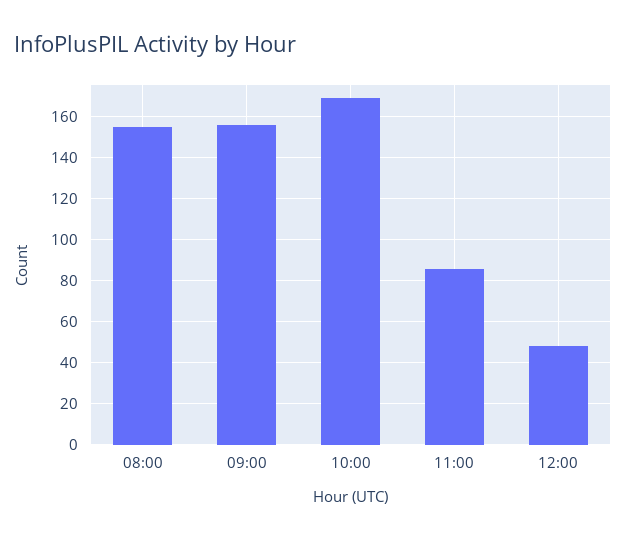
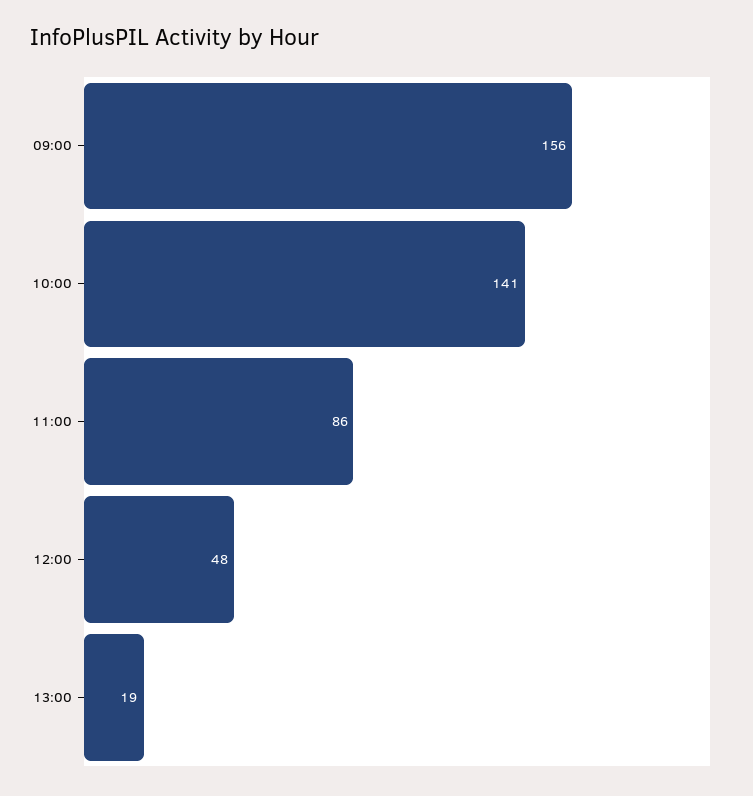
08:00: 155 -> none
10:00: 170 -> 141
13:00: none -> 19

